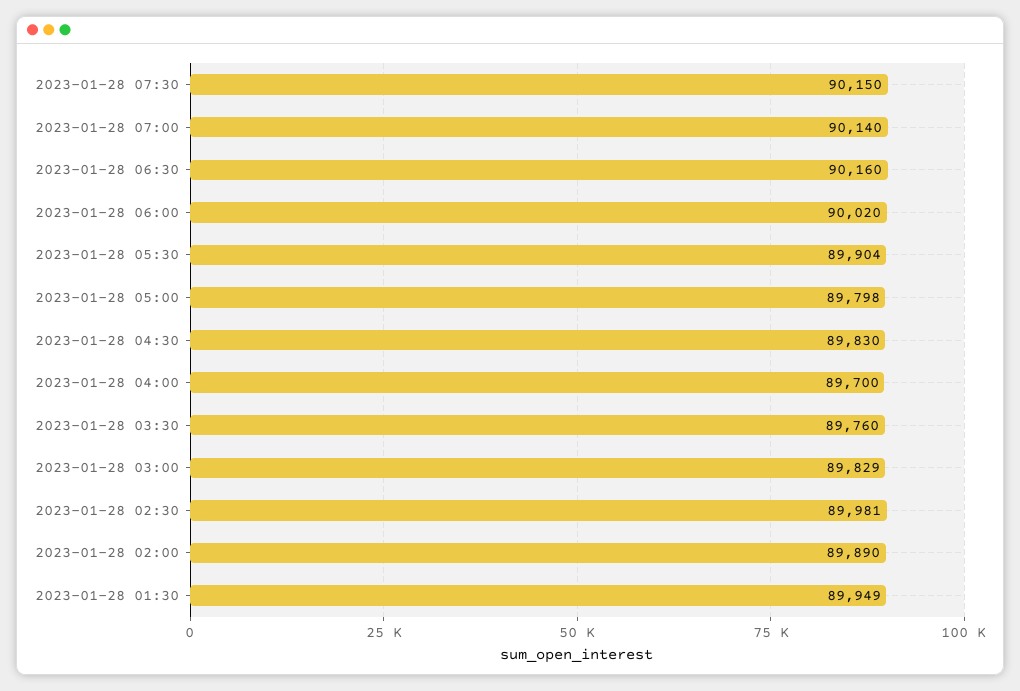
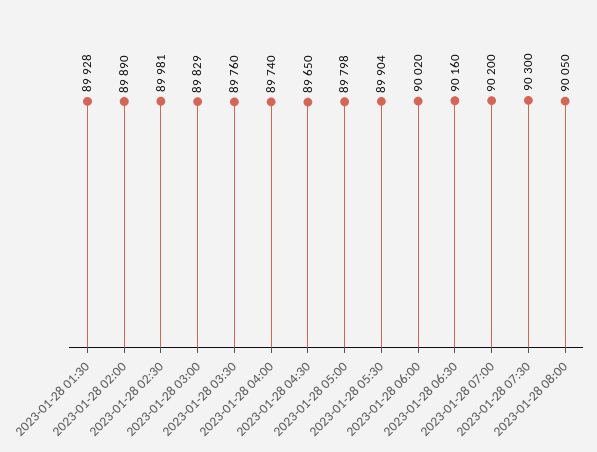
2023-01-28 07:30: 90150 -> 90300
2023-01-28 07:00: 90140 -> 90200
2023-01-28 04:30: 89830 -> 89650
2023-01-28 04:00: 89700 -> 89740
2023-01-28 01:30: 89949 -> 89928
2023-01-28 08:00: none -> 90050

